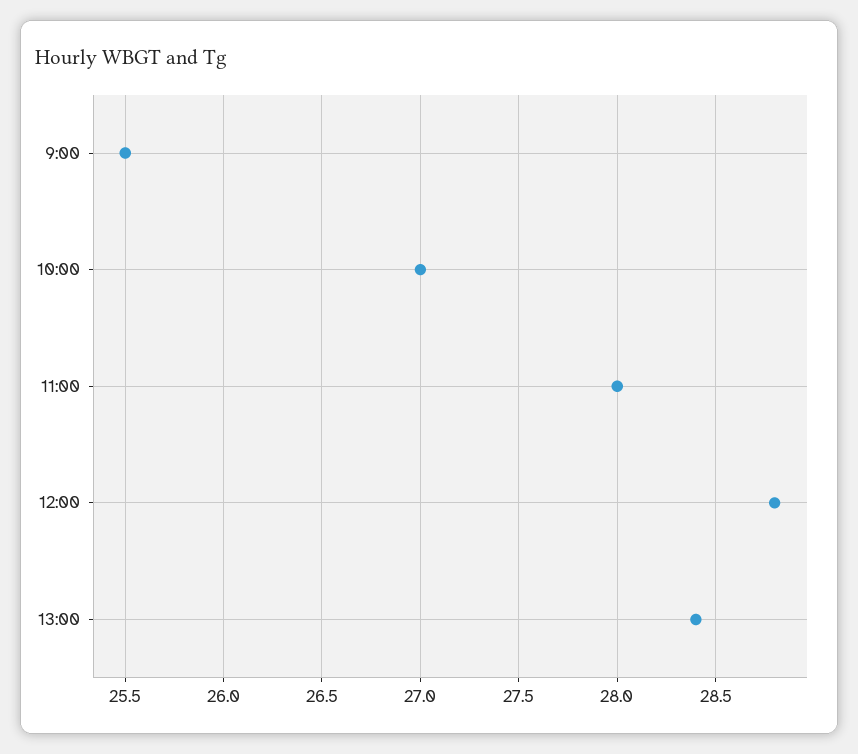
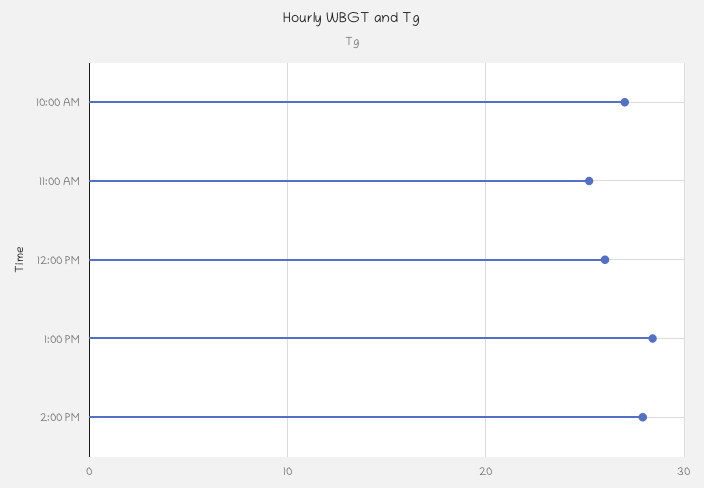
9:00: 25.5 -> none
11:00: 28 -> 25
12:00: 28.8 -> 26
2:00 PM: none -> 28

